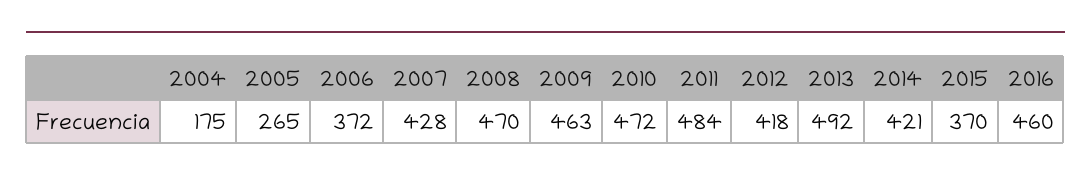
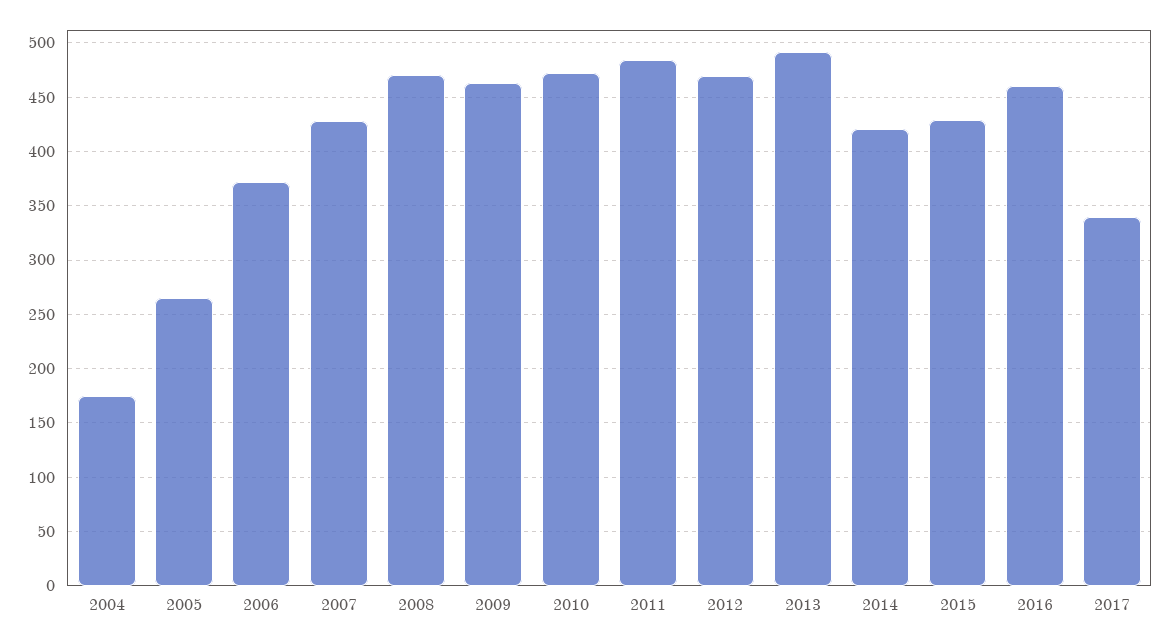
2012: 418 -> 470
2015: 370 -> 430
2017: none -> 340

